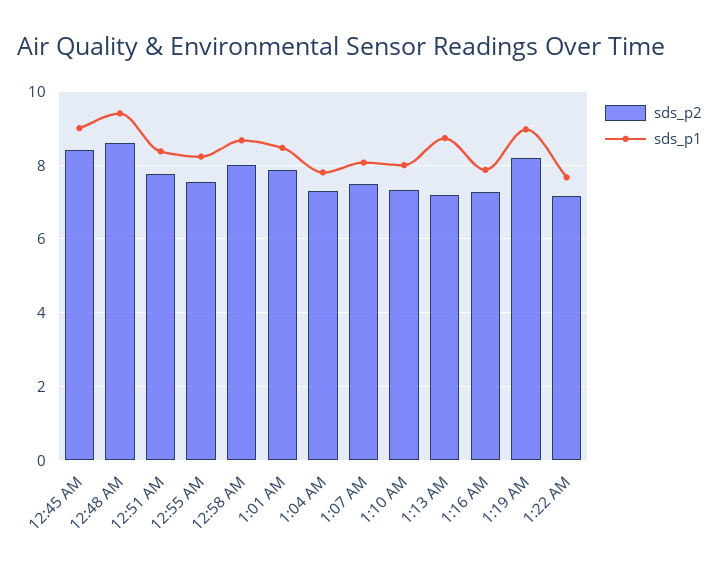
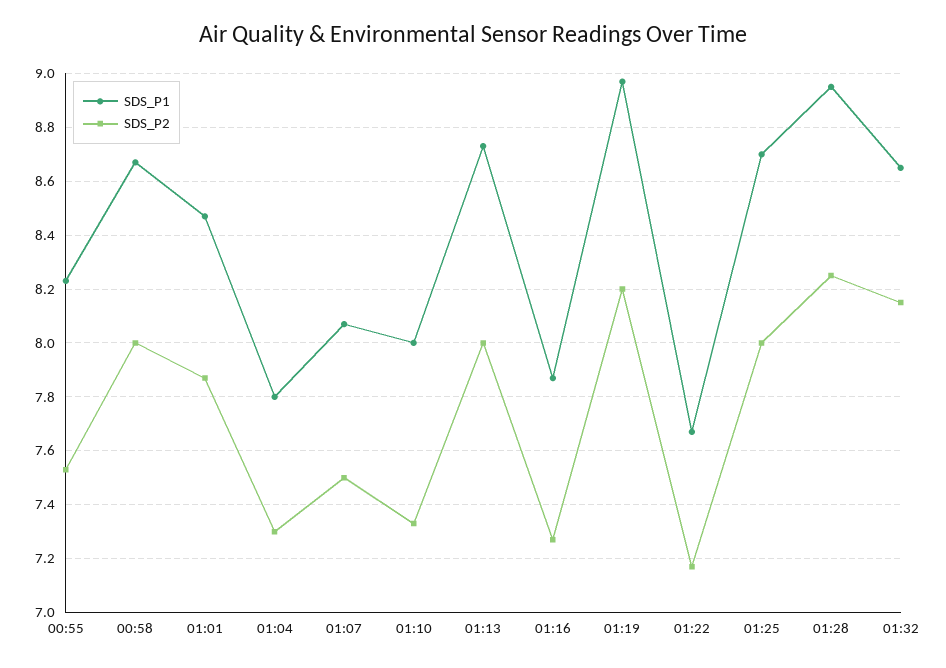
sds_p2, 12:45 AM: 8.4 -> none
sds_p1, 12:45 AM: 9 -> none
sds_p2, 12:48 AM: 8.6 -> none
sds_p1, 12:48 AM: 9.4 -> none
sds_p2, 12:51 AM: 7.8 -> none
sds_p1, 12:51 AM: 8.4 -> none
sds_p2, 1:13 AM: 7.2 -> 8
sds_p1, 01:25: none -> 8.7
sds_p2, 01:25: none -> 8
sds_p1, 01:28: none -> 8.95
sds_p2, 01:28: none -> 8.25
sds_p1, 01:32: none -> 8.65
sds_p2, 01:32: none -> 8.15

